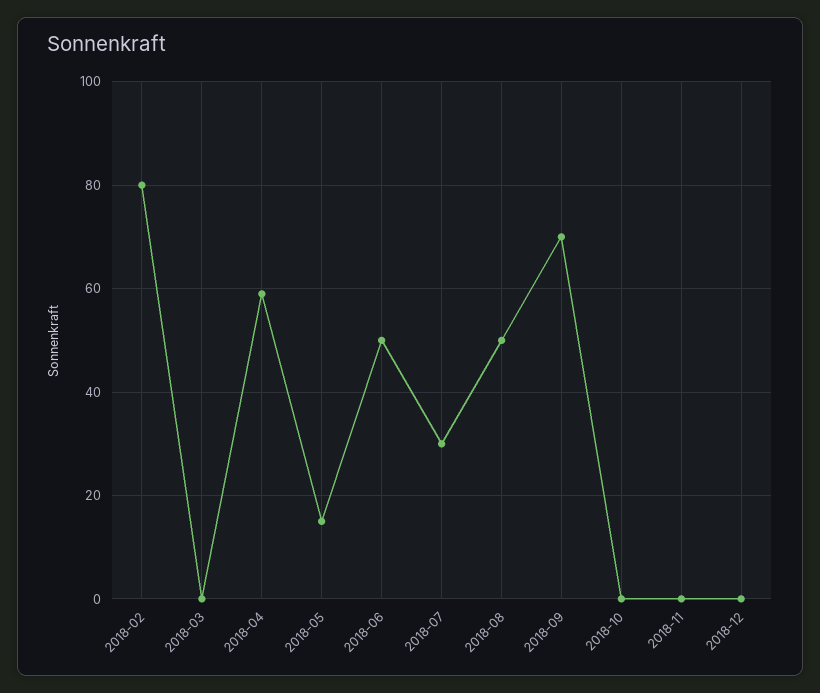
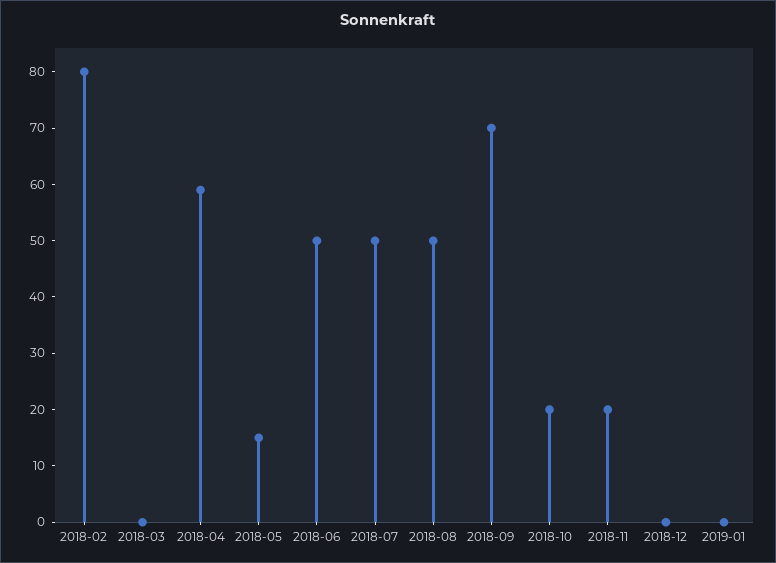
2018-07: 30 -> 50
2018-10: 0 -> 20
2018-11: 0 -> 20
2019-01: none -> 0

